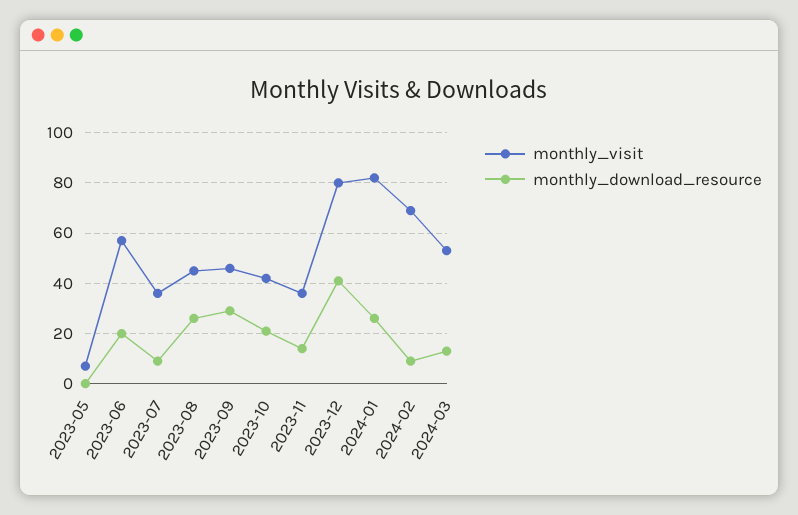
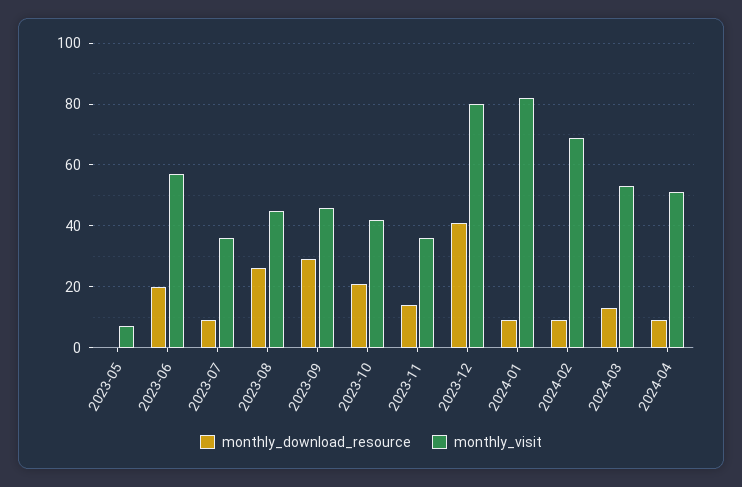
monthly_download_resource, 2024-01: 25 -> 10
monthly_download_resource, 2024-04: none -> 10
monthly_visit, 2024-04: none -> 50

